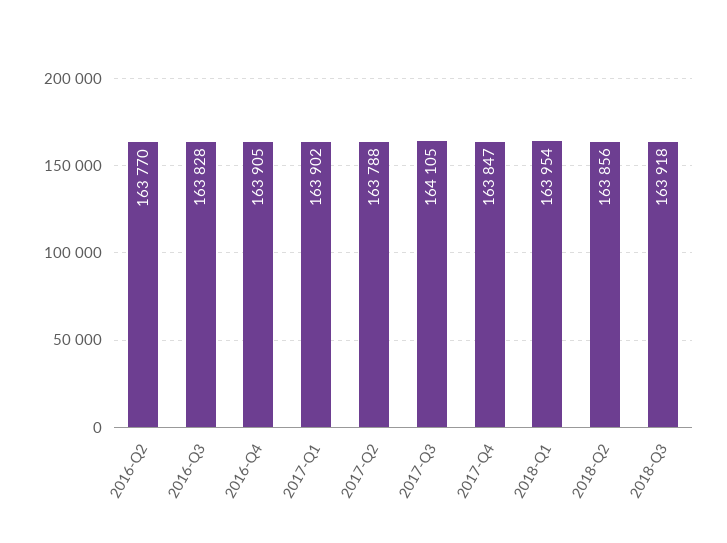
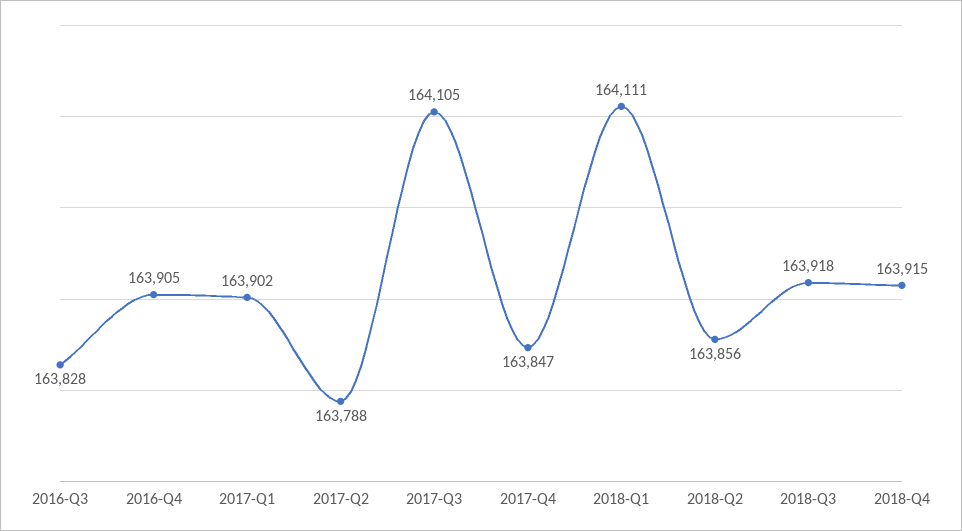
2016-Q2: 163770 -> none
2018-Q1: 163954 -> 164111
2018-Q4: none -> 163915

